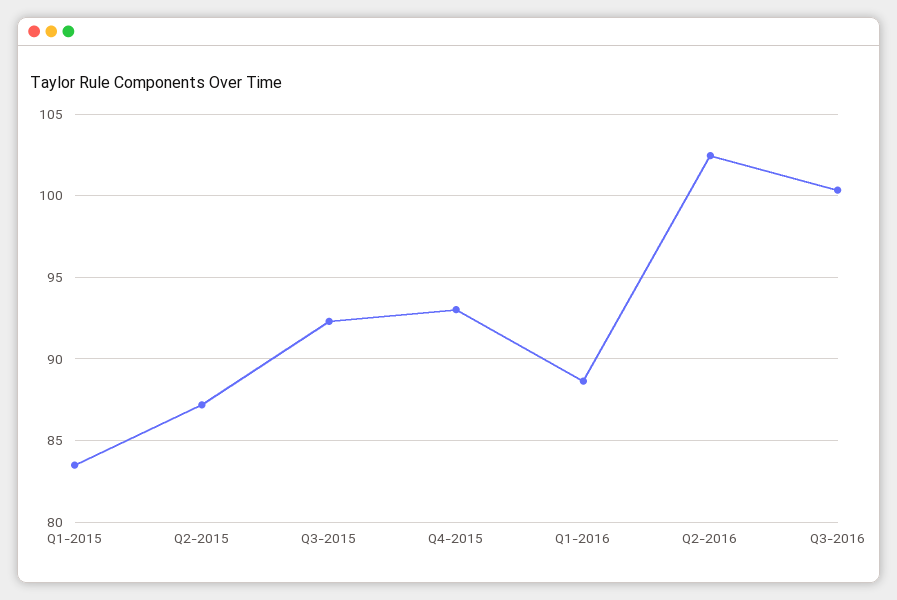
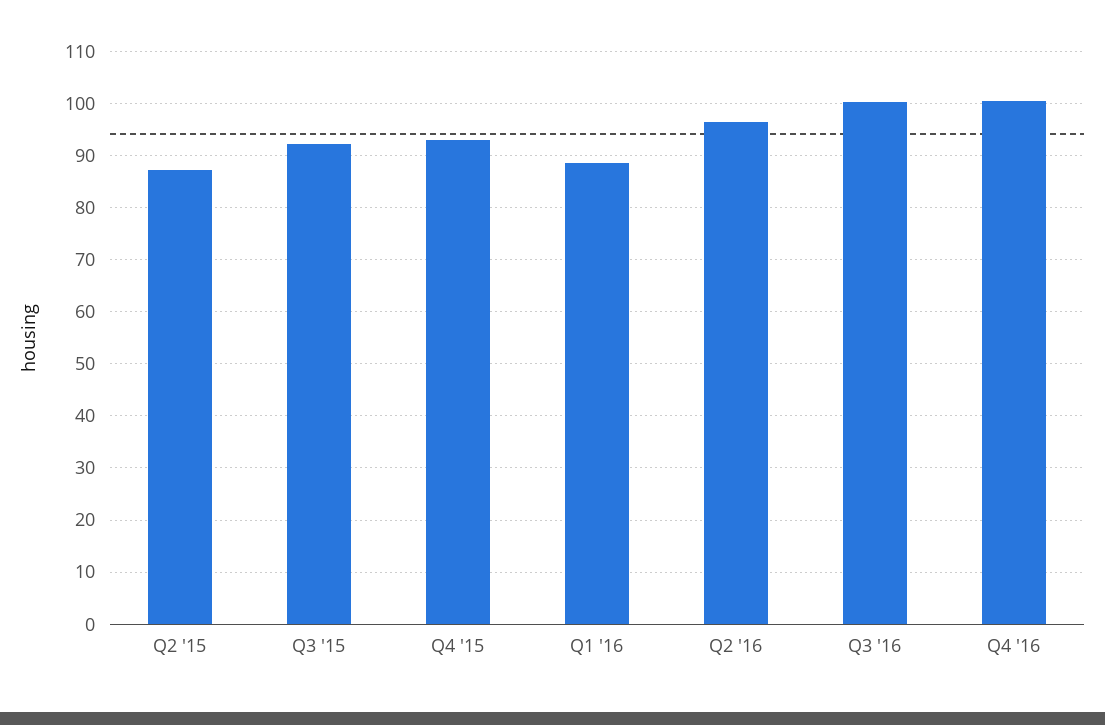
Q1-2015: 83.5 -> none
Q2-2016: 102.5 -> 96
Q4 '16: none -> 100

